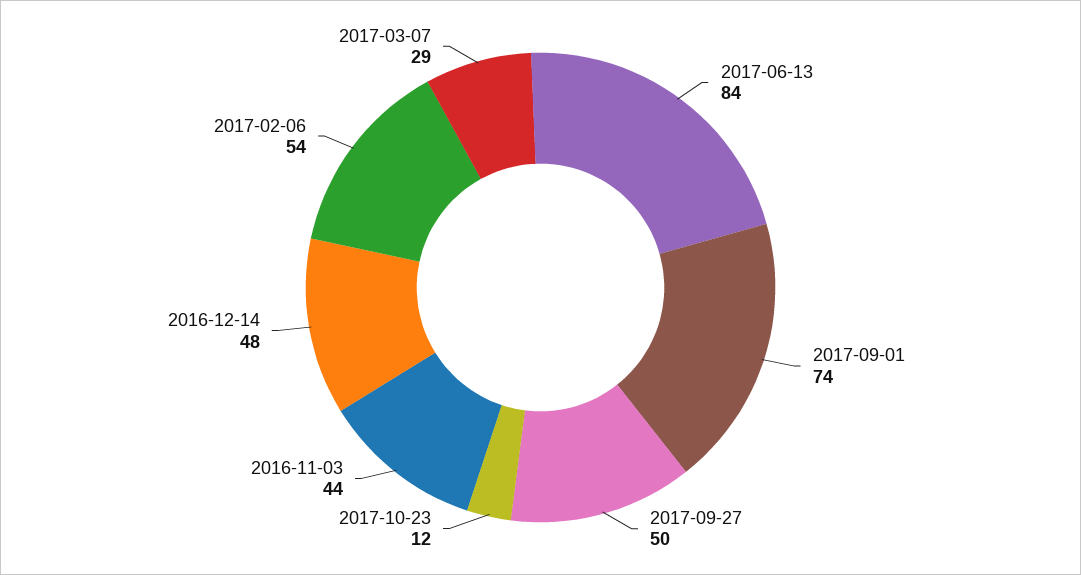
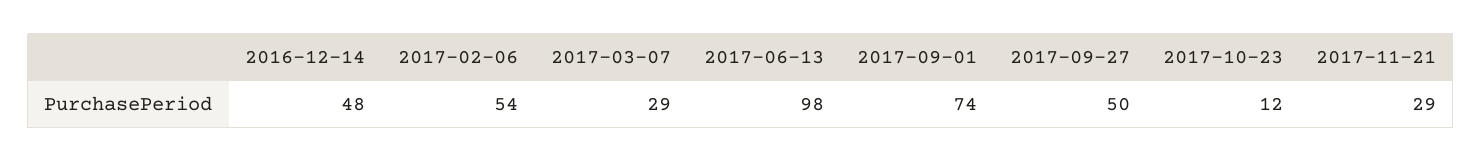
2017-06-13: 84 -> 98
2016-11-03: 44 -> none
2017-11-21: none -> 29

